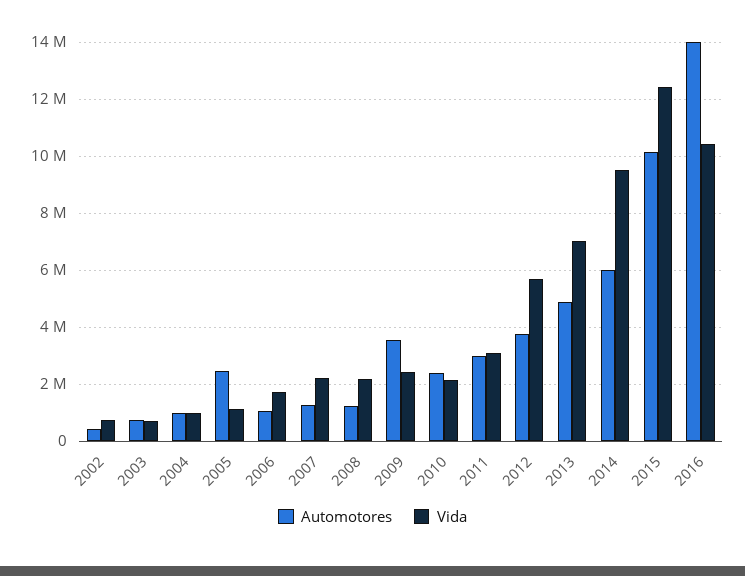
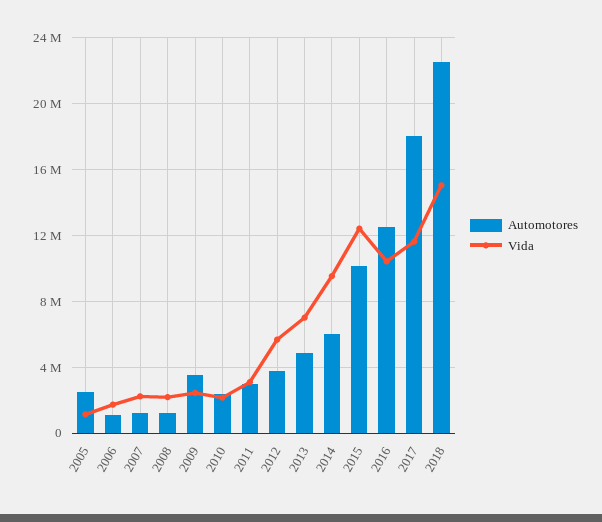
Automotores, 2002: 500000 -> none
Vida, 2002: 750000 -> none
Automotores, 2003: 750000 -> none
Vida, 2003: 750000 -> none
Automotores, 2004: 1000000 -> none
Vida, 2004: 1000000 -> none
Automotores, 2016: 14000000 -> 12500000
Automotores, 2017: none -> 18000000
Vida, 2017: none -> 11500000
Automotores, 2018: none -> 22500000
Vida, 2018: none -> 15000000

